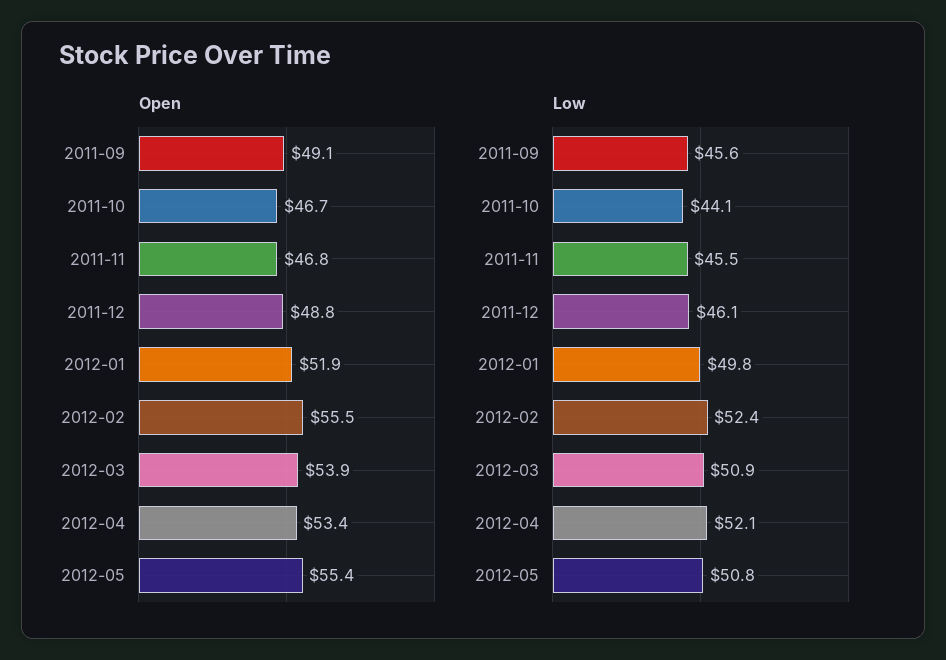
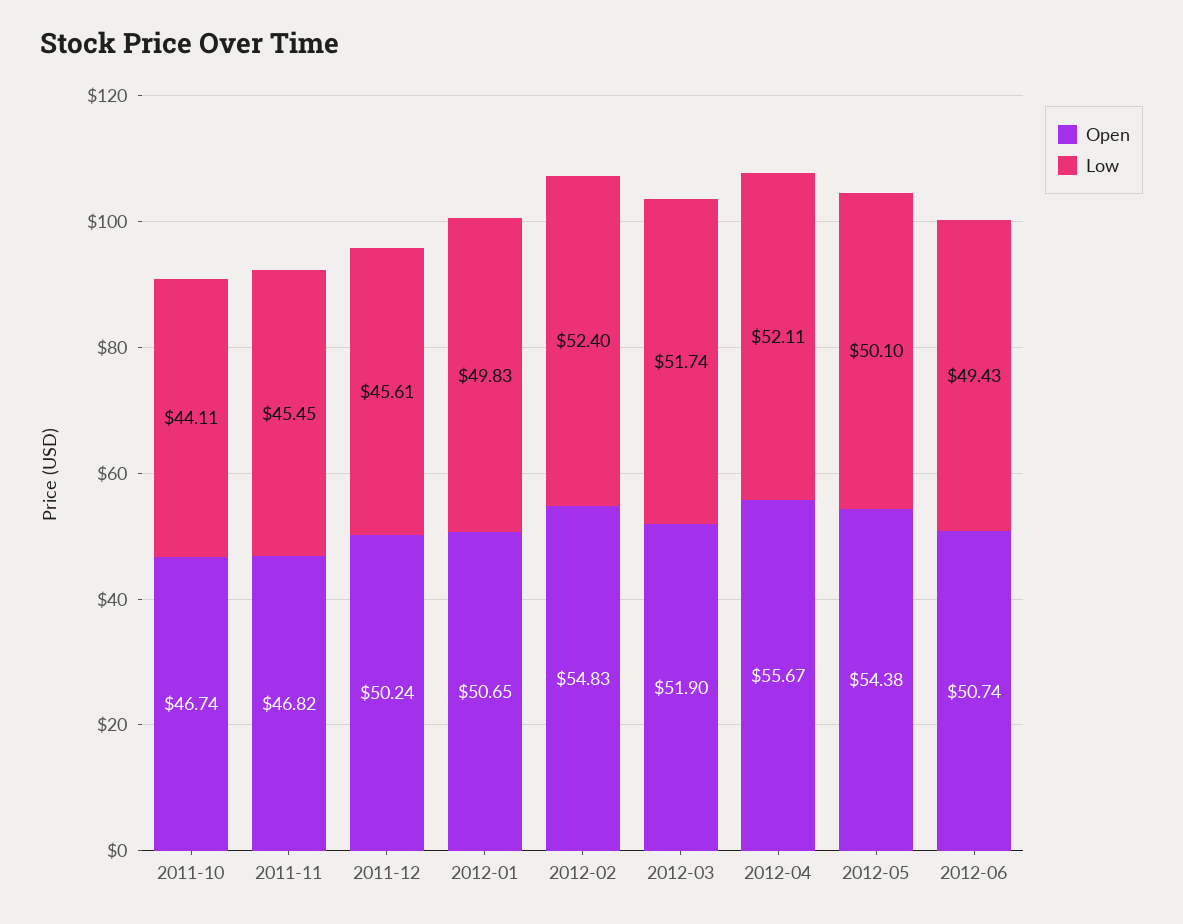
Open, 2011-09: 49.1 -> none
Open, 2011-12: 48.8 -> 50.24
Open, 2012-01: 51.9 -> 50.65
Open, 2012-02: 55.5 -> 54.83
Open, 2012-03: 53.9 -> 51.9
Open, 2012-04: 53.4 -> 55.67
Open, 2012-05: 55.4 -> 54.38
Low, 2011-09: 45.6 -> none
Low, 2011-12: 46.1 -> 45.61
Low, 2012-03: 50.9 -> 51.74
Low, 2012-05: 50.8 -> 50.1
Open, 2012-06: none -> 50.74
Low, 2012-06: none -> 49.43

